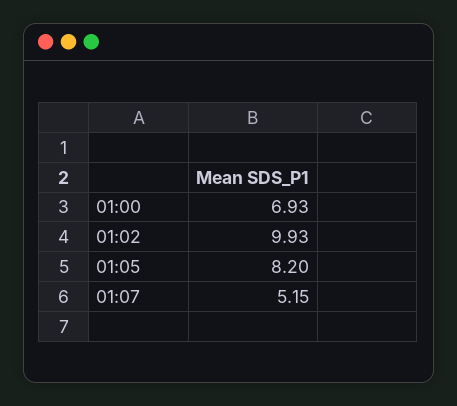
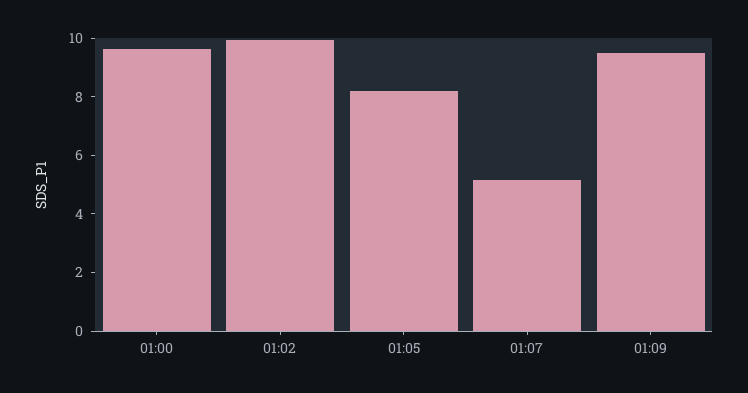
01:00: 6.93 -> 9.5
01:09: none -> 9.5

